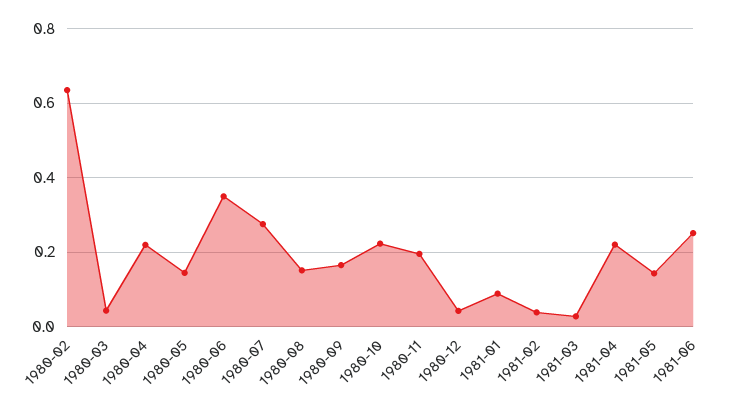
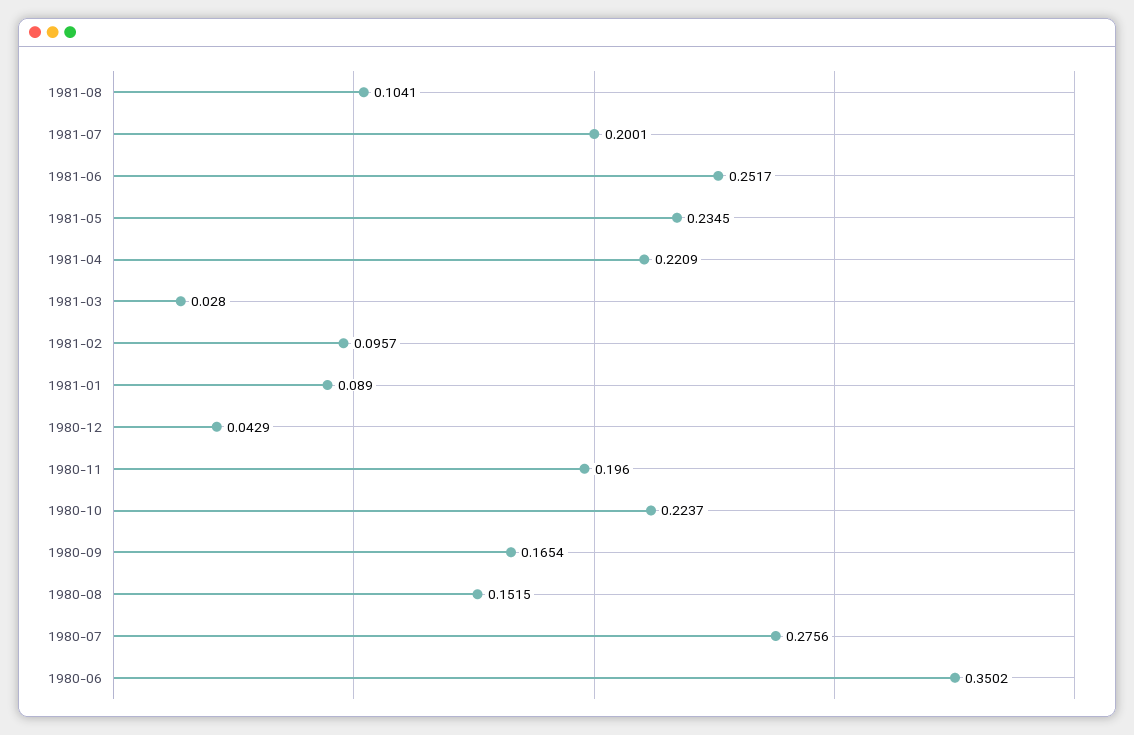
1980-02: 0.64 -> none
1980-03: 0.04 -> none
1980-04: 0.22 -> none
1980-05: 0.14 -> none
1981-02: 0.04 -> 0.0957
1981-05: 0.14 -> 0.2345
1981-08: none -> 0.1041
1981-07: none -> 0.2001

